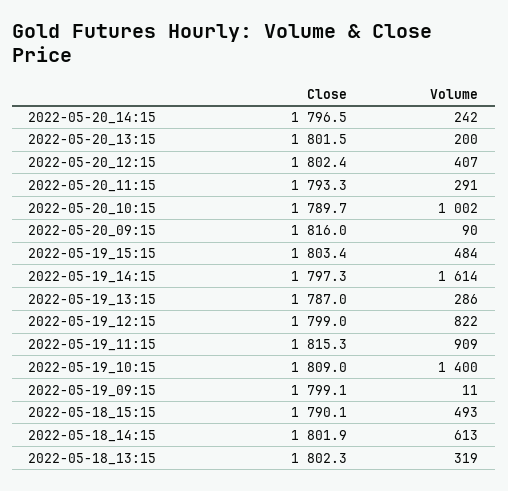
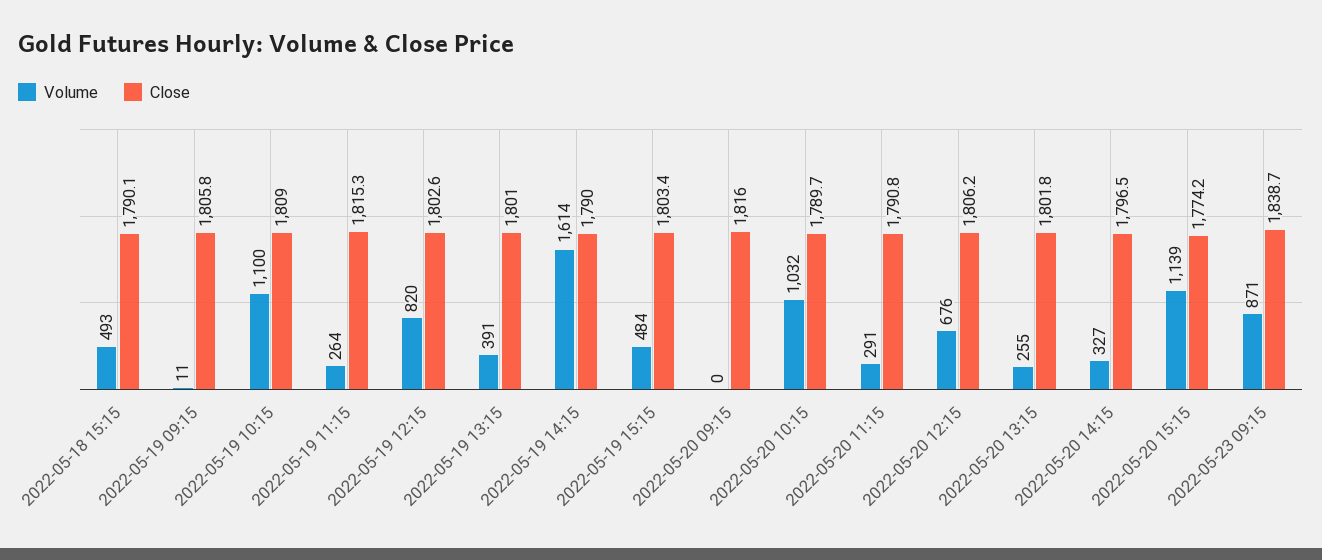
Volume, 2022-05-20_14:15: 242 -> 327
Close, 2022-05-20_13:15: 1801.5 -> 1801.8
Volume, 2022-05-20_13:15: 200 -> 255
Close, 2022-05-20_12:15: 1802.4 -> 1806.2
Volume, 2022-05-20_12:15: 407 -> 676
Close, 2022-05-20_11:15: 1793.3 -> 1790.8
Volume, 2022-05-20_10:15: 1002 -> 1032
Volume, 2022-05-20_09:15: 90 -> 0
Close, 2022-05-19_14:15: 1797.3 -> 1790
Close, 2022-05-19_13:15: 1787 -> 1801
Volume, 2022-05-19_13:15: 286 -> 391
Close, 2022-05-19_12:15: 1799 -> 1802.6
Volume, 2022-05-19_12:15: 822 -> 820
Volume, 2022-05-19_11:15: 909 -> 264
Volume, 2022-05-19_10:15: 1400 -> 1100
Close, 2022-05-19_09:15: 1799.1 -> 1805.8
Close, 2022-05-18_14:15: 1801.9 -> none
Volume, 2022-05-18_14:15: 613 -> none
Close, 2022-05-18_13:15: 1802.3 -> none
Volume, 2022-05-18_13:15: 319 -> none
Volume, 2022-05-20 15:15: none -> 1139
Close, 2022-05-20 15:15: none -> 1774.2
Volume, 2022-05-23 09:15: none -> 871
Close, 2022-05-23 09:15: none -> 1838.7

